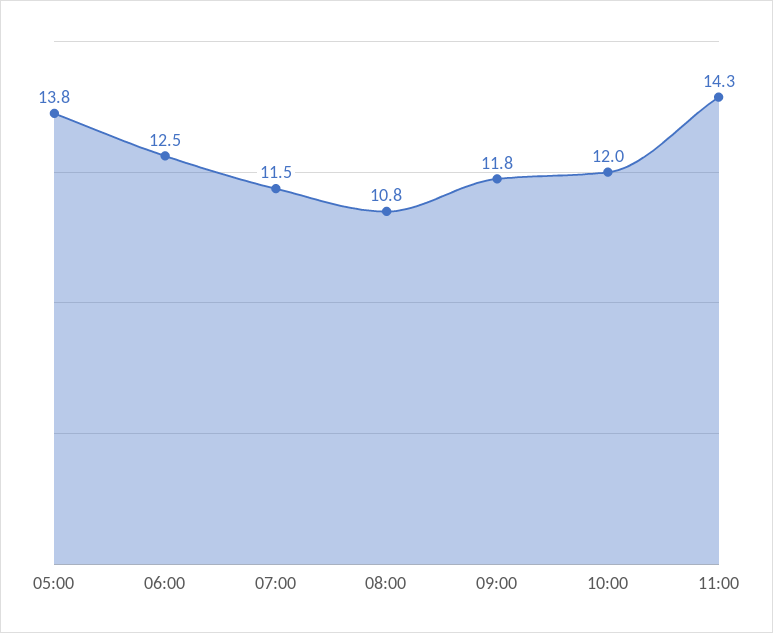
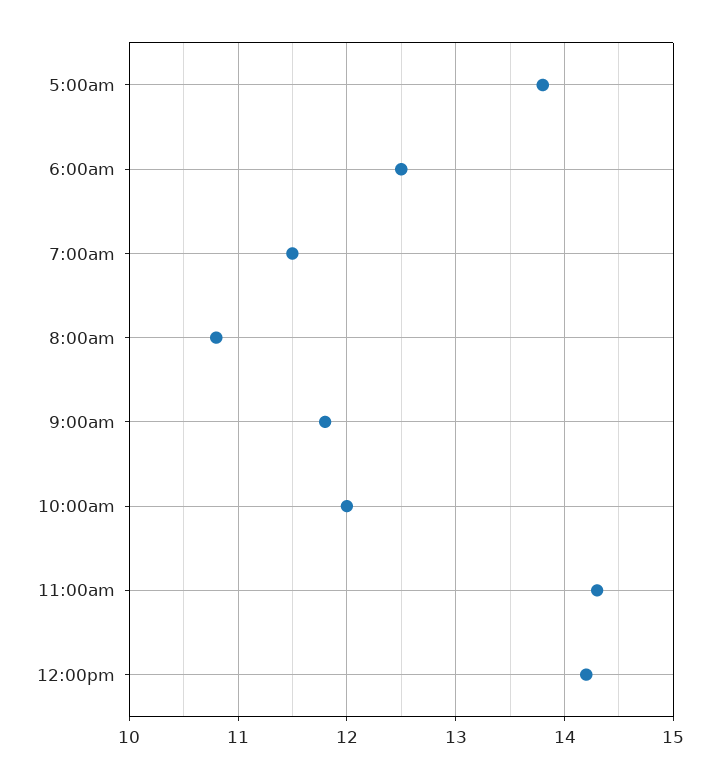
12:00pm: none -> 14.2

